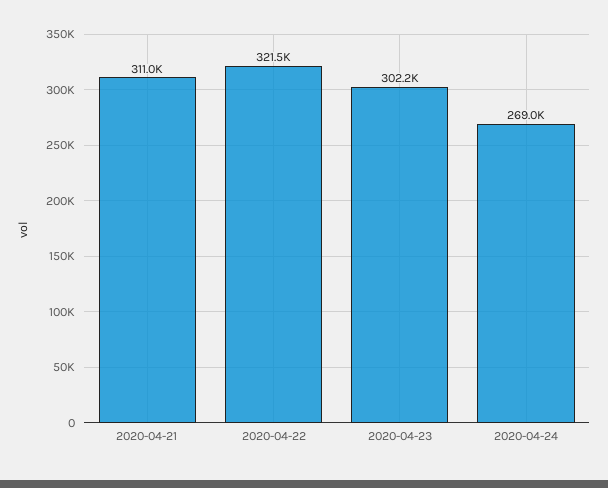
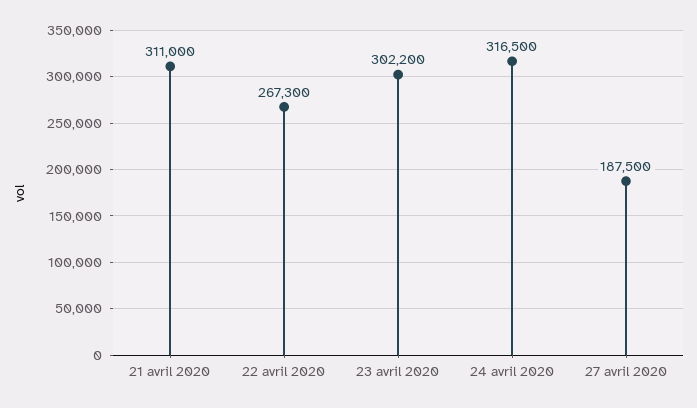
2020-04-22: 321500 -> 267300
2020-04-24: 269000 -> 316500
27 avril 2020: none -> 187500

